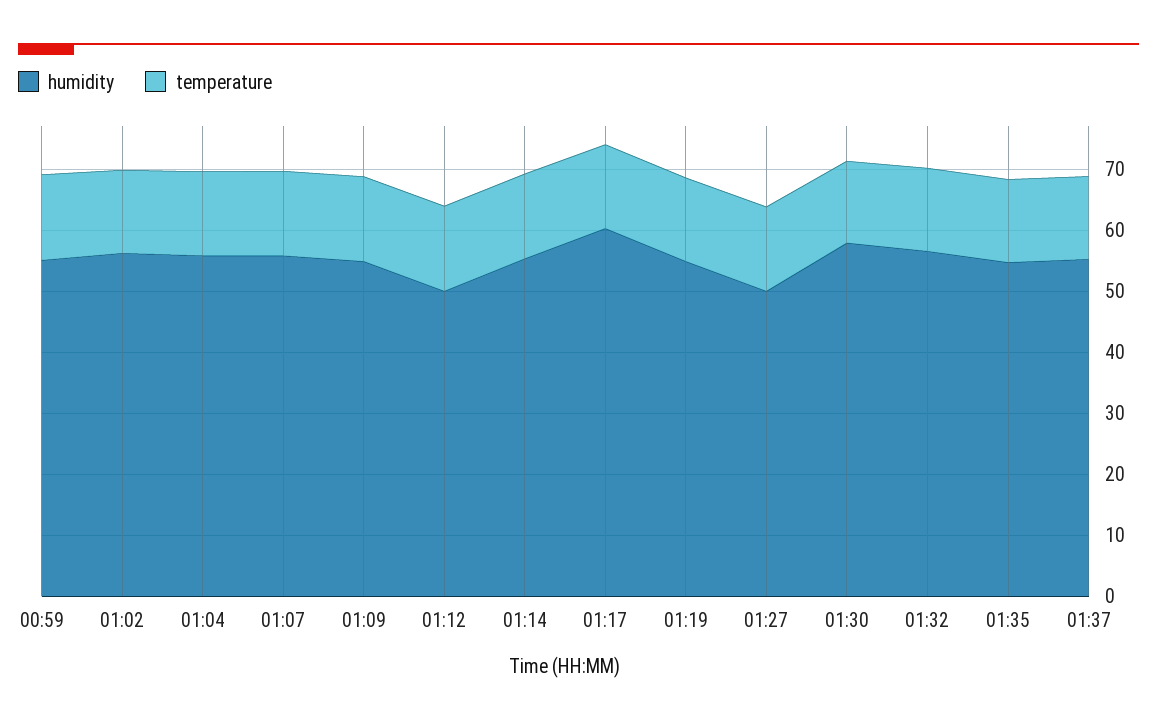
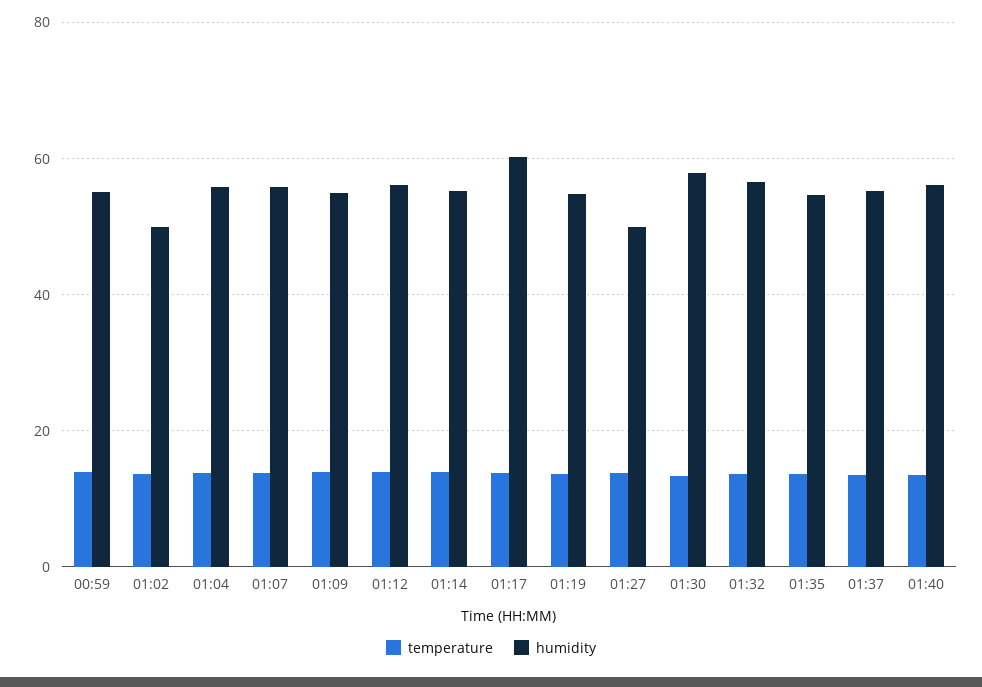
humidity, 01:02: 56 -> 50
humidity, 01:12: 50 -> 56
temperature, 01:40: none -> 14
humidity, 01:40: none -> 56

